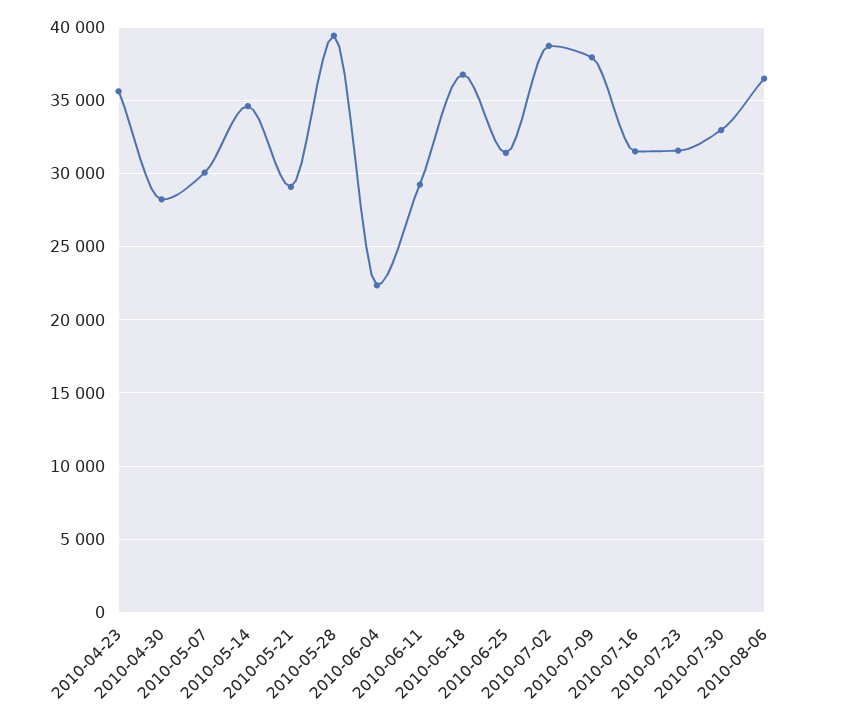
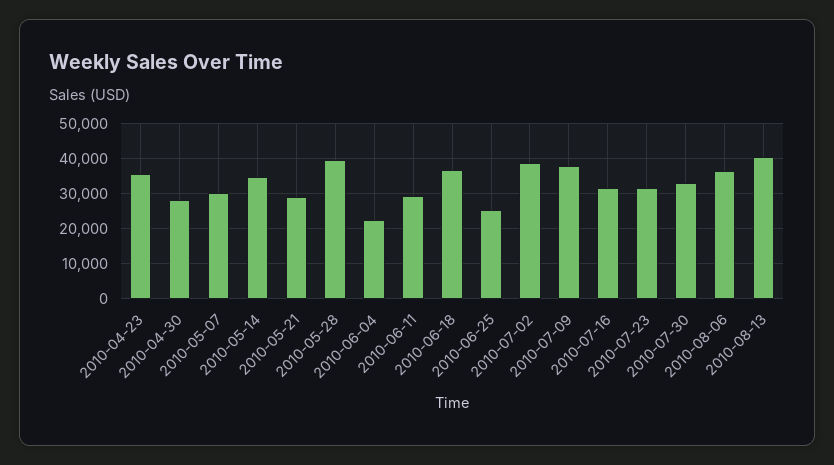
2010-06-25: 31500 -> 26000
2010-08-13: none -> 40000

